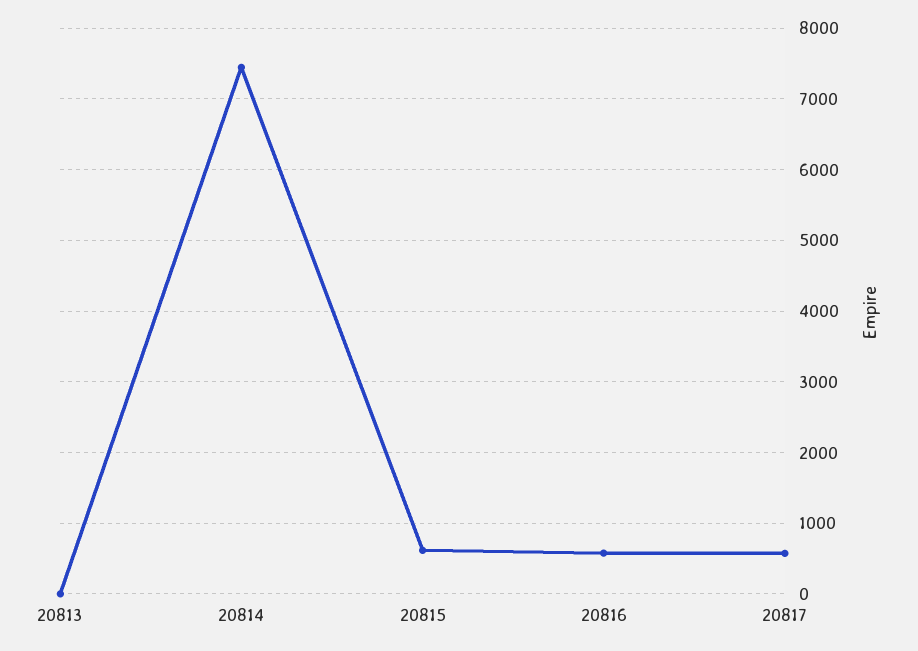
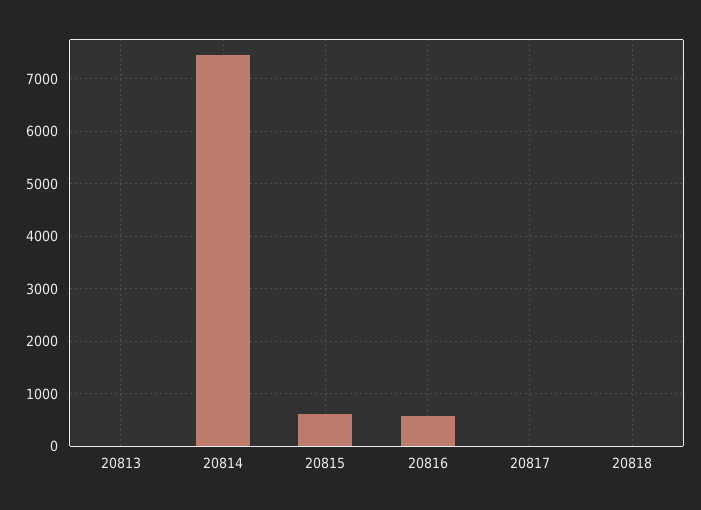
20817: 600 -> 0
20818: none -> 0

